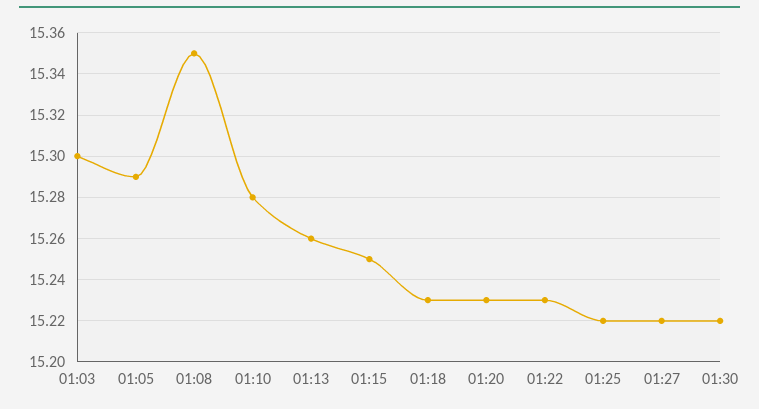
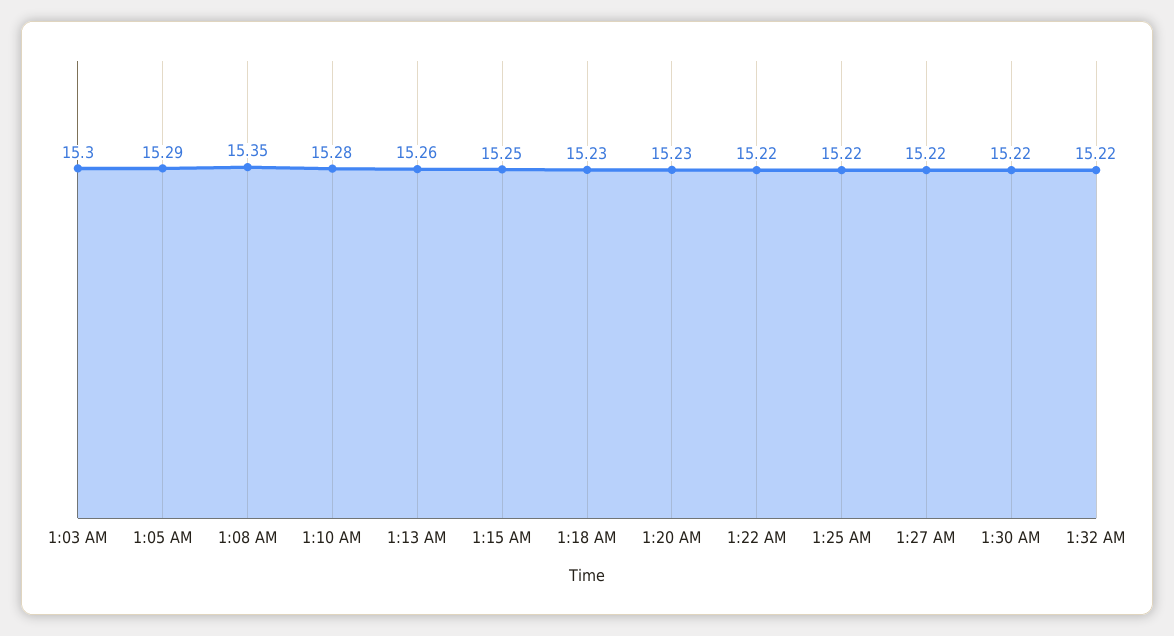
01:22: 15.23 -> 15.22
1:32 AM: none -> 15.22

